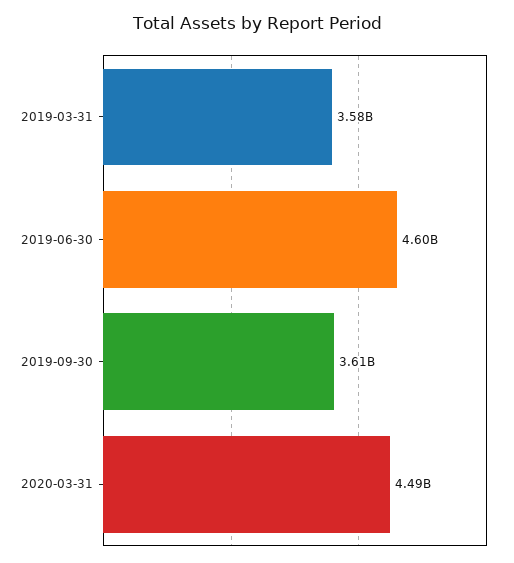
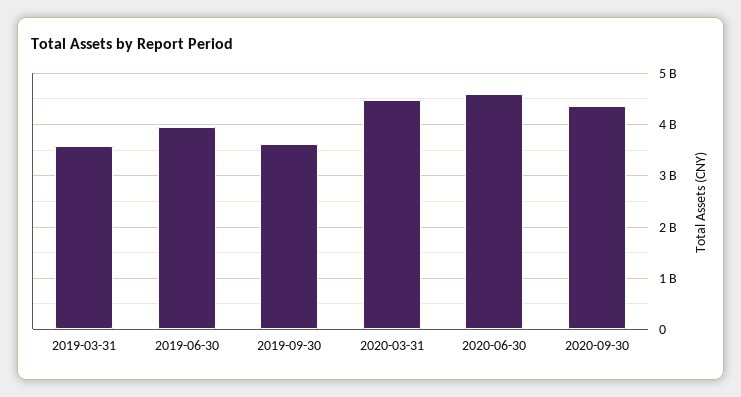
2019-06-30: 4600000000 -> 4000000000
2020-06-30: none -> 4600000000
2020-09-30: none -> 4400000000

